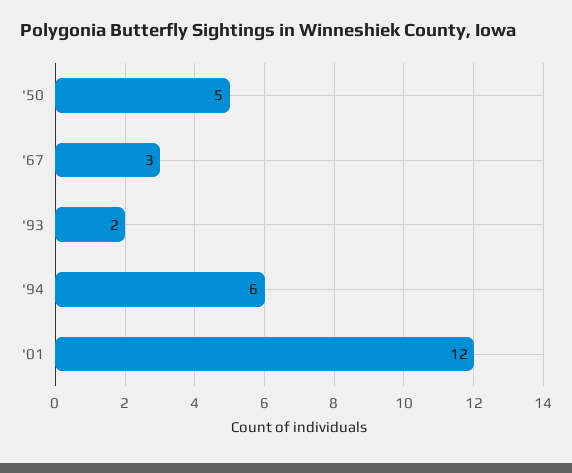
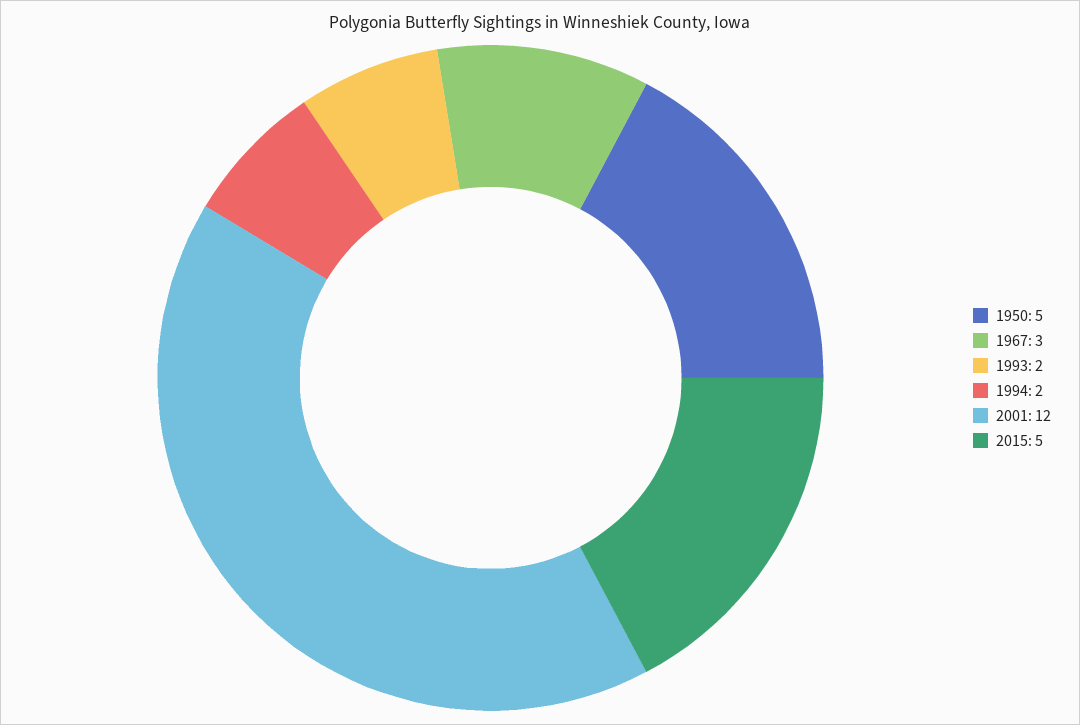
'94: 6 -> 2
2015: none -> 5

